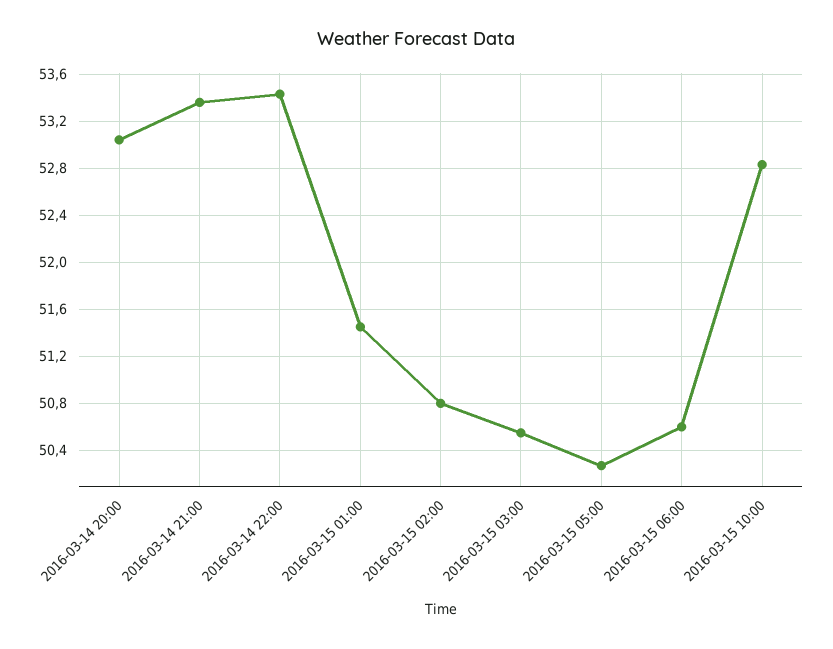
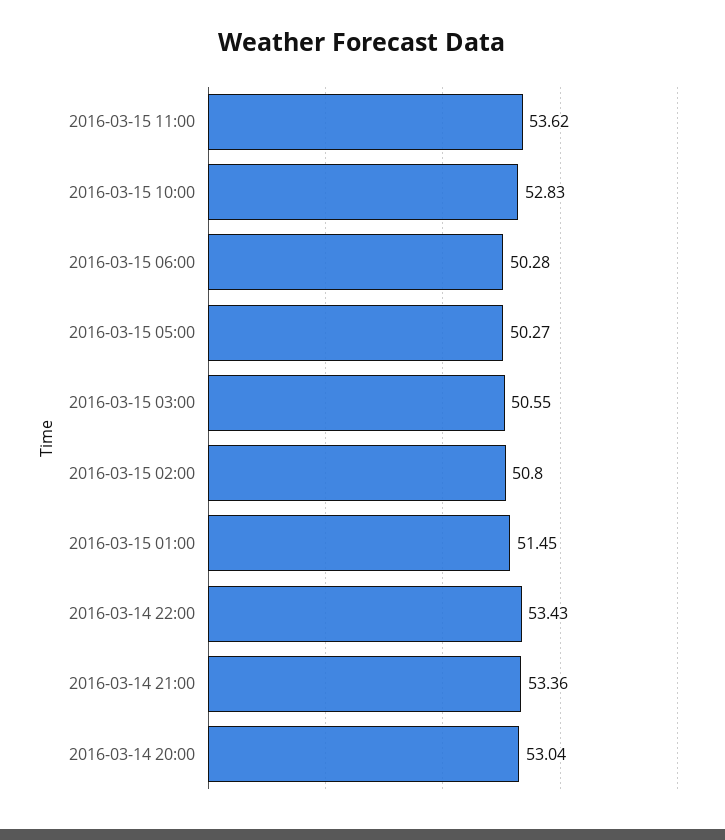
2016-03-15 06:00: 50.6 -> 50.28
2016-03-15 11:00: none -> 53.62

